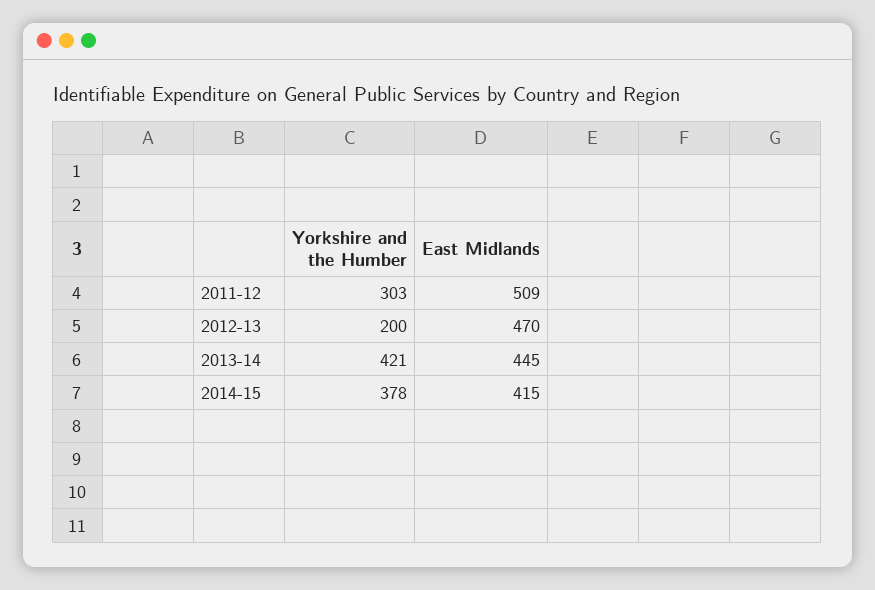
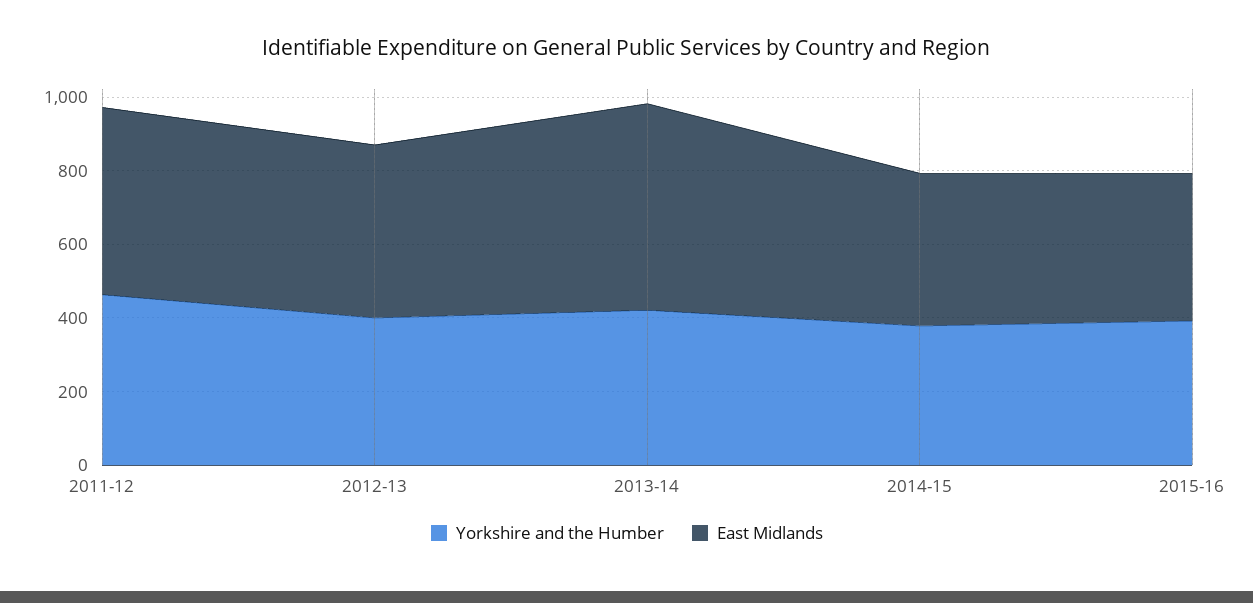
Yorkshire and the Humber, 2011-12: 303 -> 450
Yorkshire and the Humber, 2012-13: 200 -> 400
East Midlands, 2013-14: 445 -> 550
Yorkshire and the Humber, 2015-16: none -> 400
East Midlands, 2015-16: none -> 400

